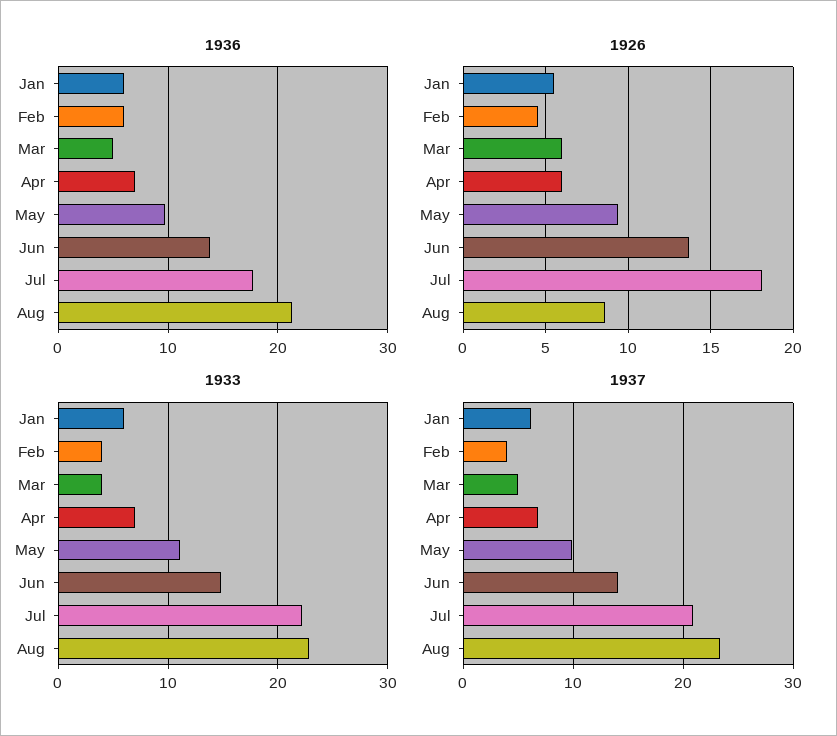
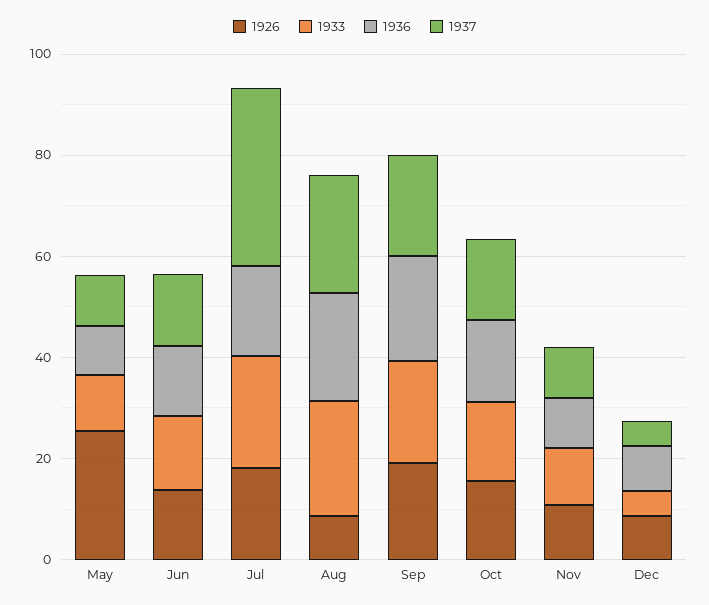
1936, Jan: 6 -> none
1936, Feb: 6 -> none
1936, Mar: 5 -> none
1936, Apr: 7 -> none
1926, Jan: 5.5 -> none
1926, Feb: 4.5 -> none
1926, Mar: 6 -> none
1926, Apr: 6 -> none
1926, May: 9.5 -> 25
1933, Jan: 6 -> none
1933, Feb: 4 -> none
1933, Mar: 4 -> none
1933, Apr: 7 -> none
1937, Jan: 6 -> none
1937, Feb: 4 -> none
1937, Mar: 5 -> none
1937, Apr: 7 -> none
1937, Jul: 21 -> 35
1926, Sep: none -> 20
1933, Sep: none -> 20
1936, Sep: none -> 20
1937, Sep: none -> 20
1926, Oct: none -> 15
1933, Oct: none -> 15
1936, Oct: none -> 15
1937, Oct: none -> 15
1926, Nov: none -> 10
1933, Nov: none -> 10
1936, Nov: none -> 10
1937, Nov: none -> 10
1926, Dec: none -> 10
1933, Dec: none -> 5
1936, Dec: none -> 10
1937, Dec: none -> 5

